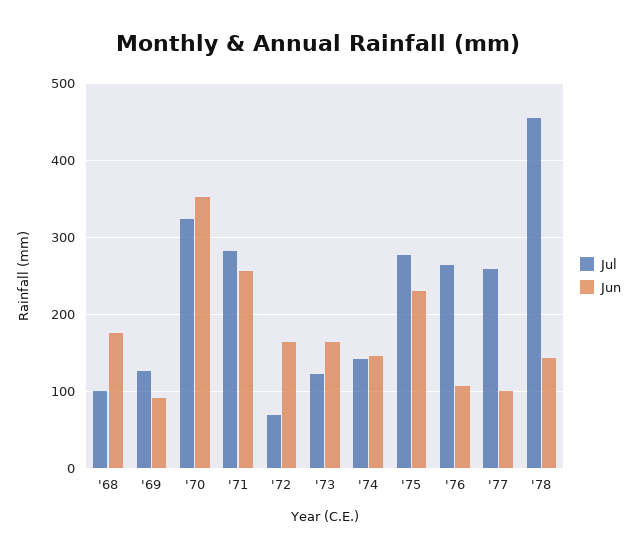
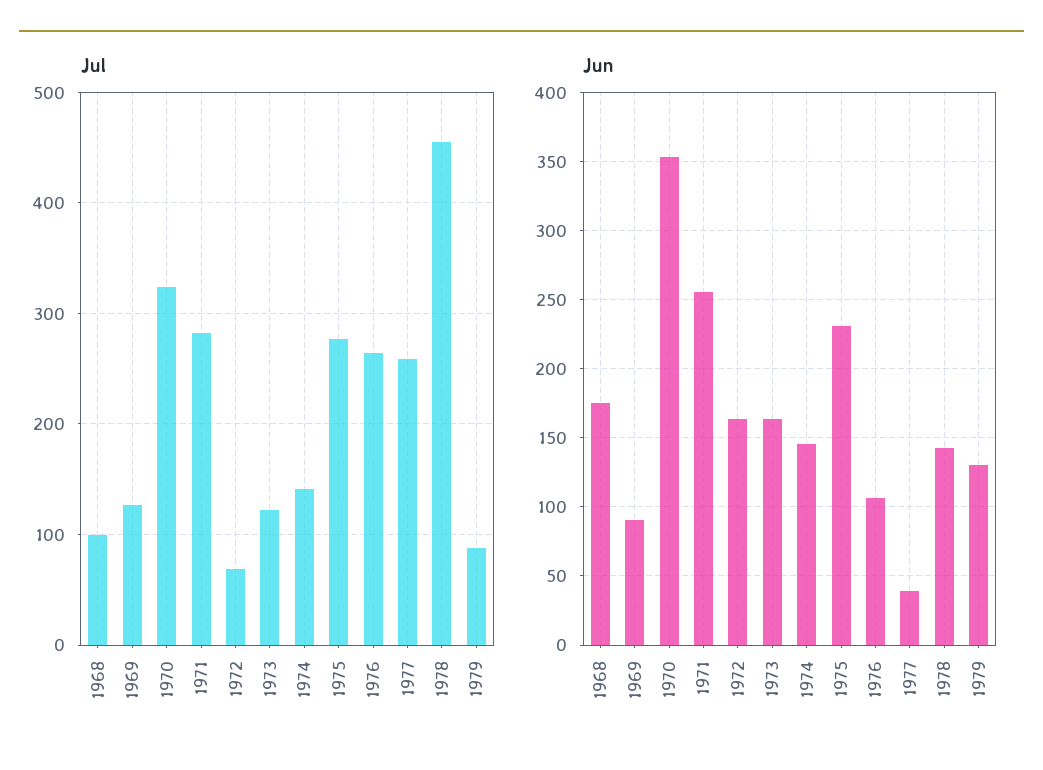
Jun, '77: 100 -> 40
Jul, 1979: none -> 90
Jun, 1979: none -> 130

